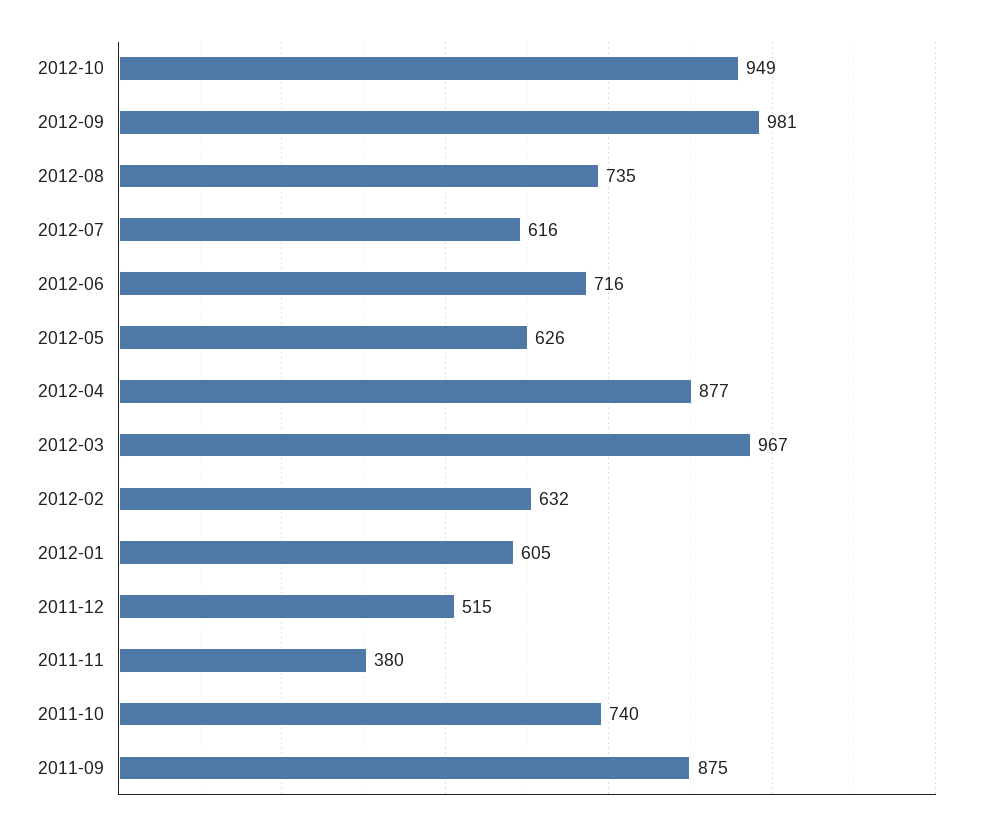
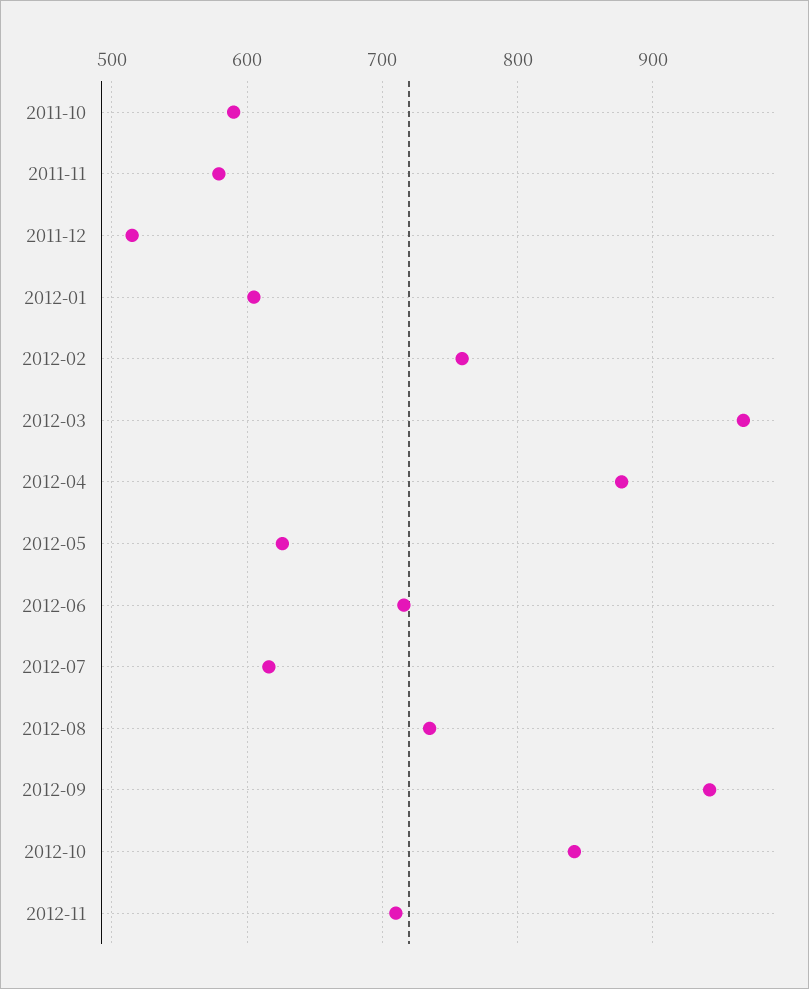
2012-10: 949 -> 840
2012-09: 981 -> 940
2012-02: 632 -> 760
2011-11: 380 -> 580
2011-10: 740 -> 590
2011-09: 875 -> none
2012-11: none -> 710

